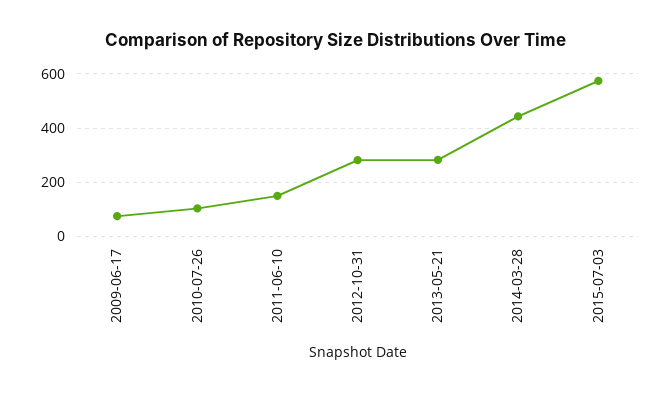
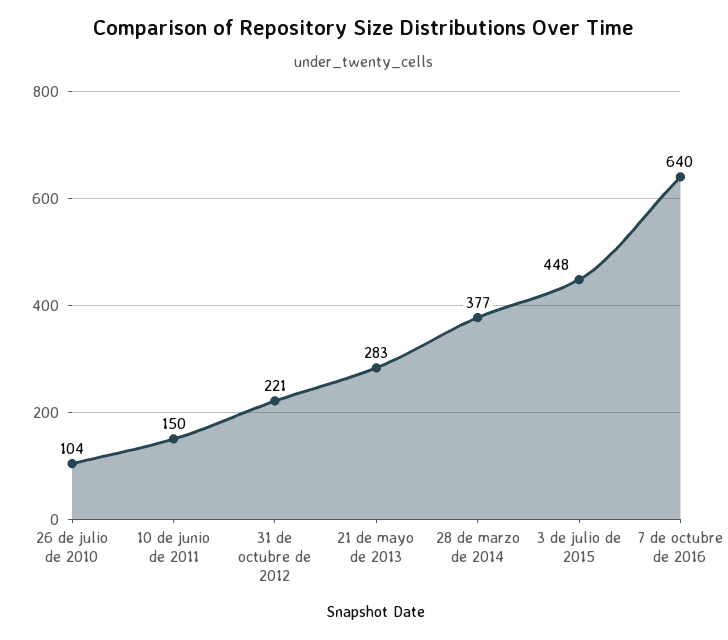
2009-06-17: 75 -> none
2012-10-31: 275 -> 221
2014-03-28: 450 -> 377
2015-07-03: 575 -> 448
7 de octubre de 2016: none -> 640

